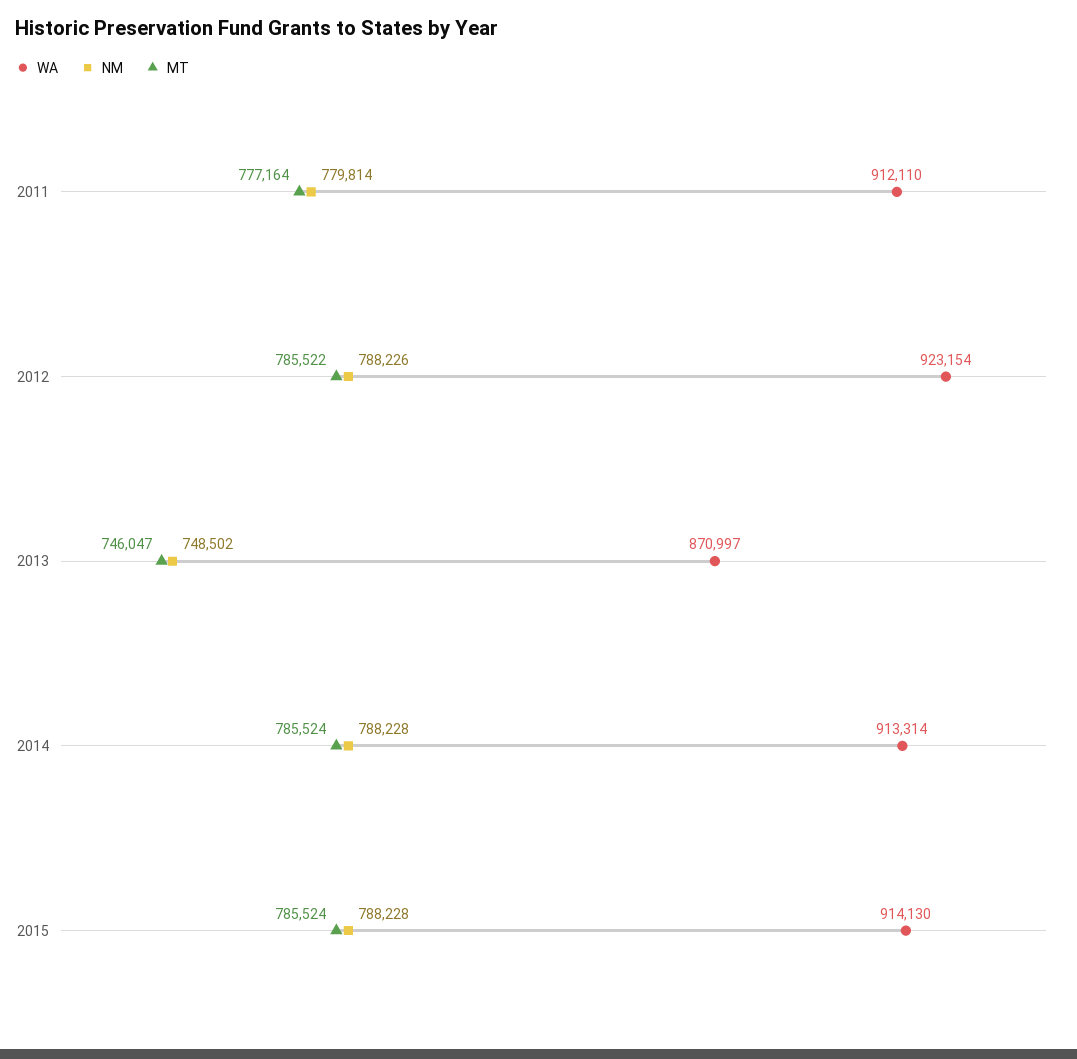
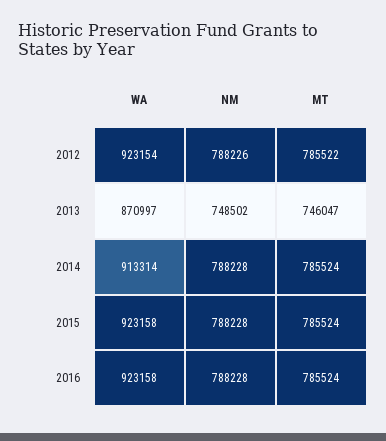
WA, 2011: 912110 -> none
NM, 2011: 779814 -> none
MT, 2011: 777164 -> none
WA, 2015: 914130 -> 923158
WA, 2016: none -> 923158
NM, 2016: none -> 788228
MT, 2016: none -> 785524

